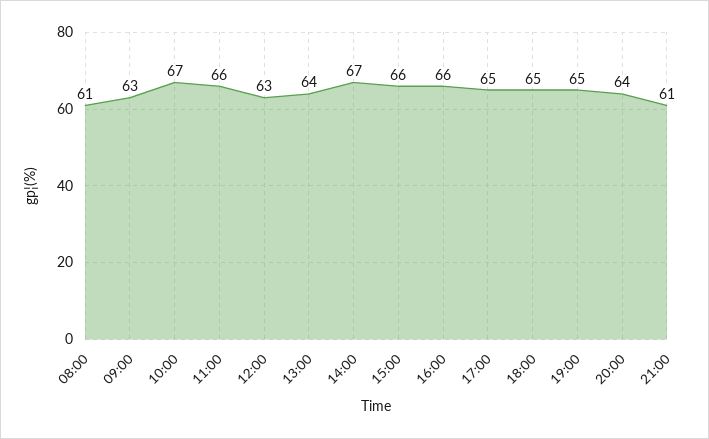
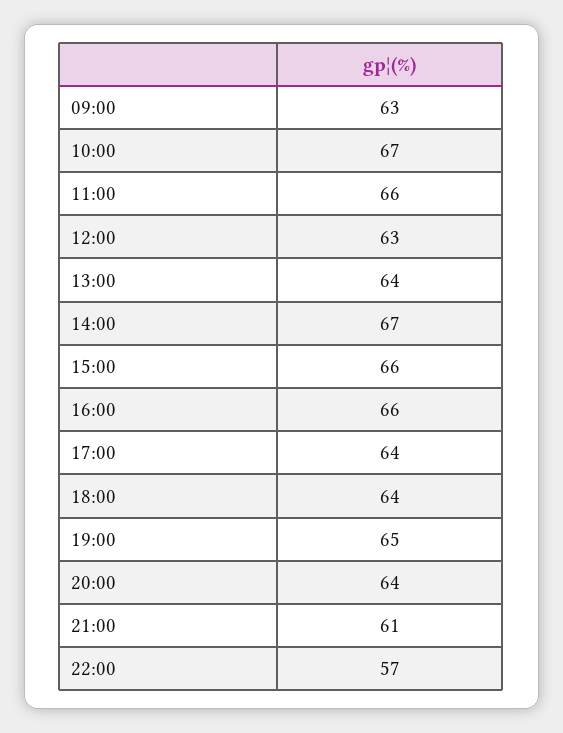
08:00: 61 -> none
17:00: 65 -> 64
18:00: 65 -> 64
22:00: none -> 57

